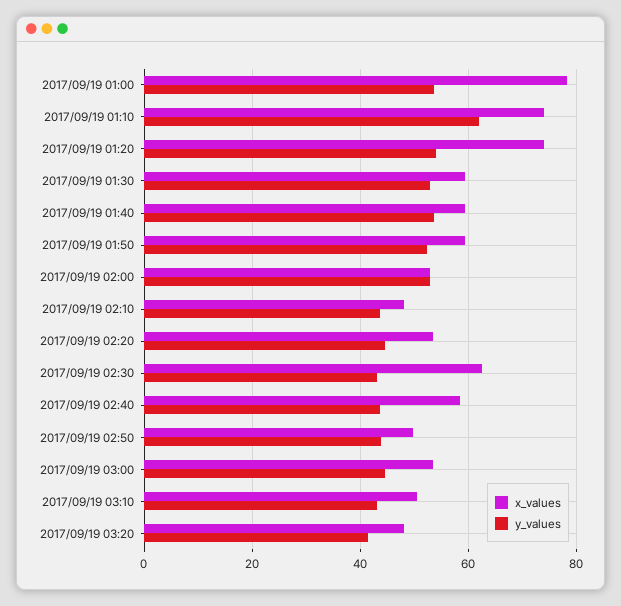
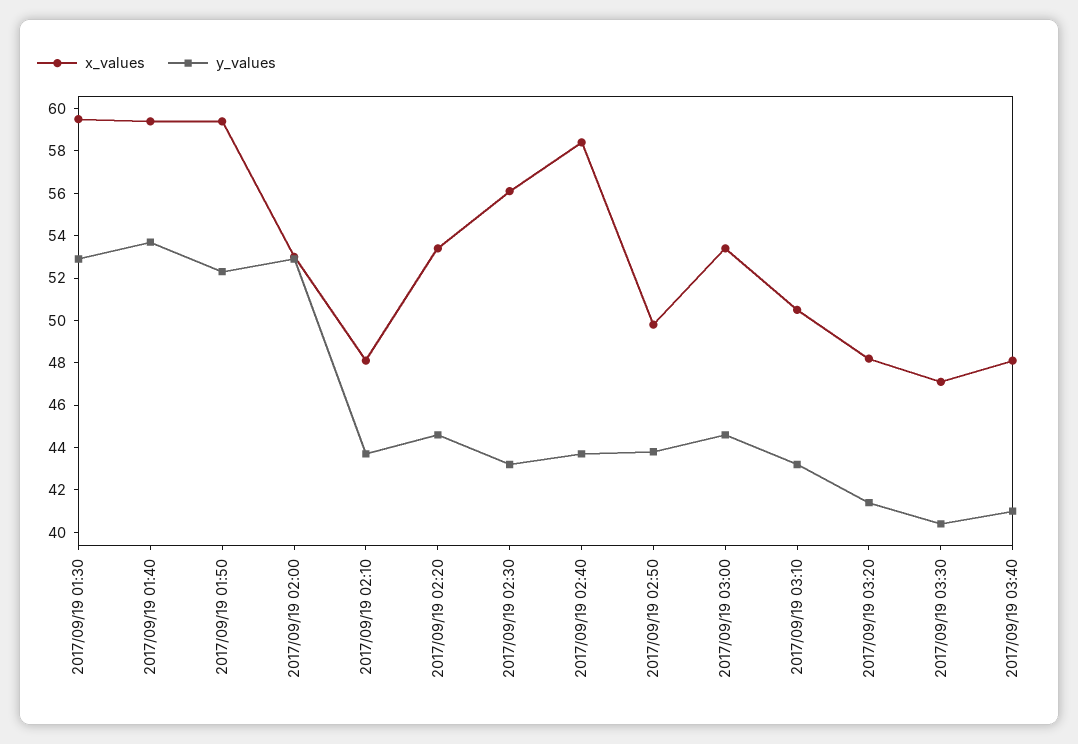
x_values, 2017/09/19 01:00: 78 -> none
y_values, 2017/09/19 01:00: 54 -> none
x_values, 2017/09/19 01:10: 74 -> none
y_values, 2017/09/19 01:10: 62 -> none
x_values, 2017/09/19 01:20: 74 -> none
y_values, 2017/09/19 01:20: 54 -> none
x_values, 2017/09/19 02:30: 62 -> 56
x_values, 2017/09/19 03:30: none -> 47
y_values, 2017/09/19 03:30: none -> 40.5
x_values, 2017/09/19 03:40: none -> 48
y_values, 2017/09/19 03:40: none -> 41

